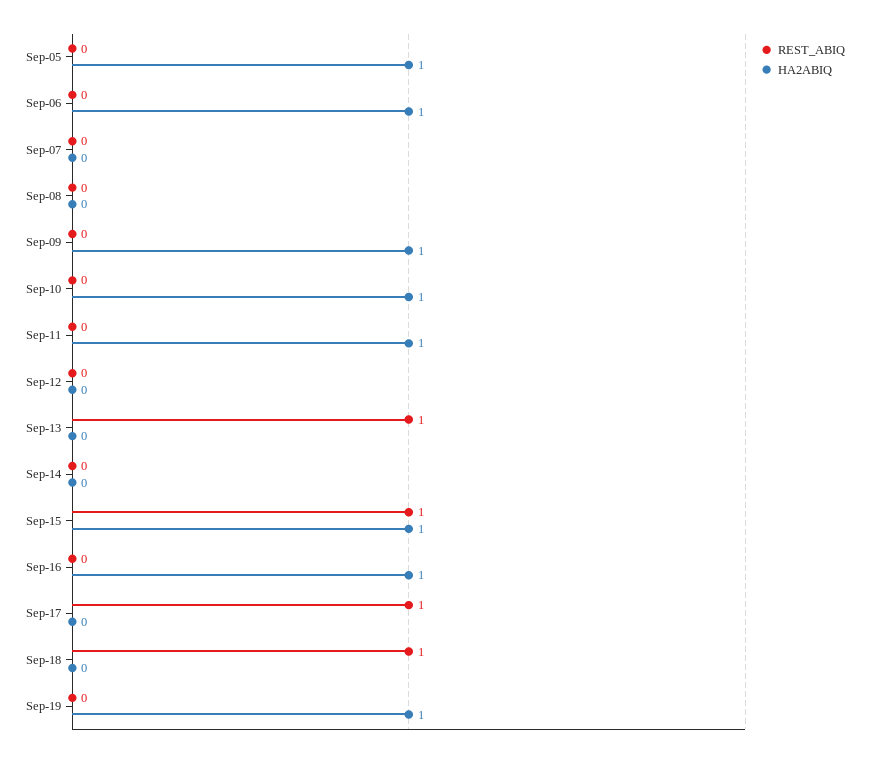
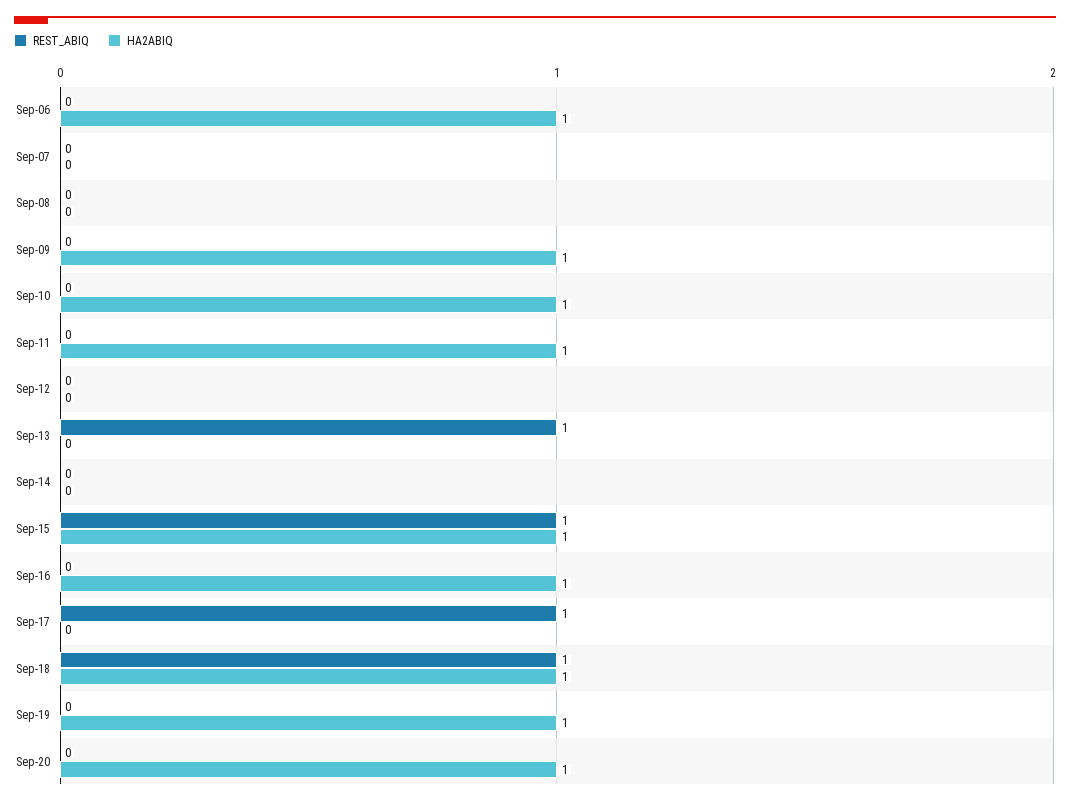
REST_ABIQ, Sep-05: 0 -> none
HA2ABIQ, Sep-05: 1 -> none
HA2ABIQ, Sep-18: 0 -> 1
REST_ABIQ, Sep-20: none -> 0
HA2ABIQ, Sep-20: none -> 1

